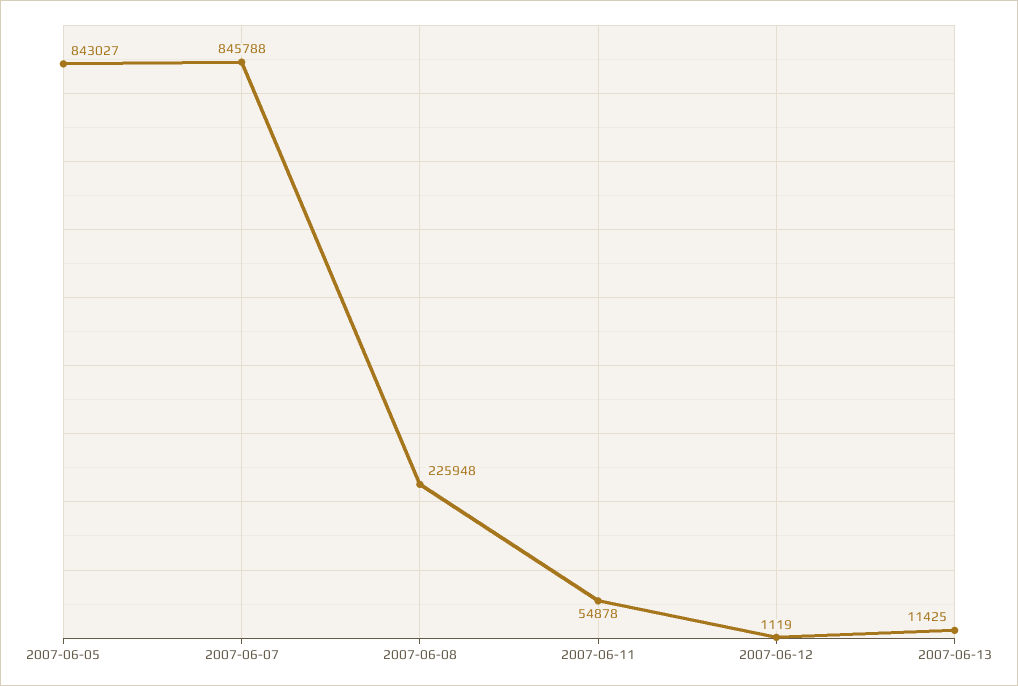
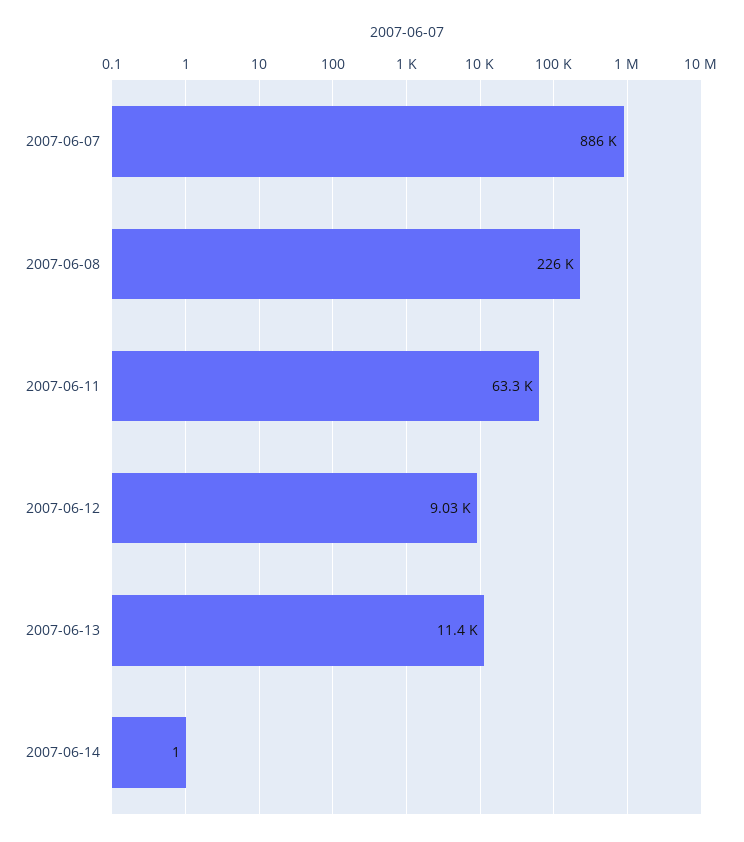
2007-06-05: 843027 -> none
2007-06-07: 845788 -> 886000
2007-06-11: 54878 -> 63300
2007-06-12: 1119 -> 9030
2007-06-14: none -> 1

